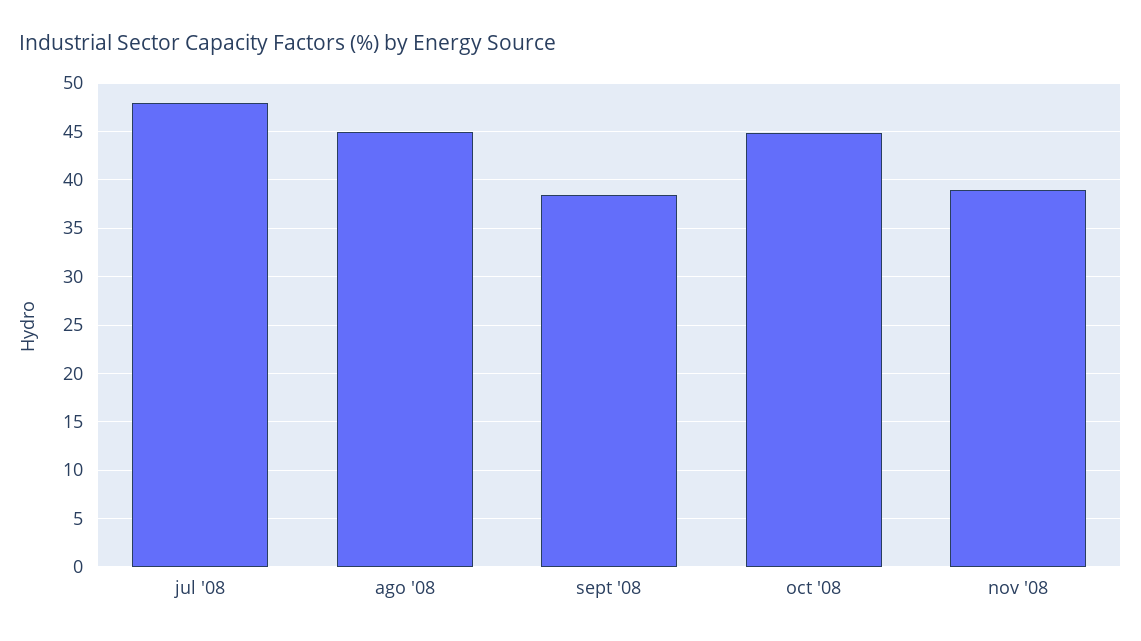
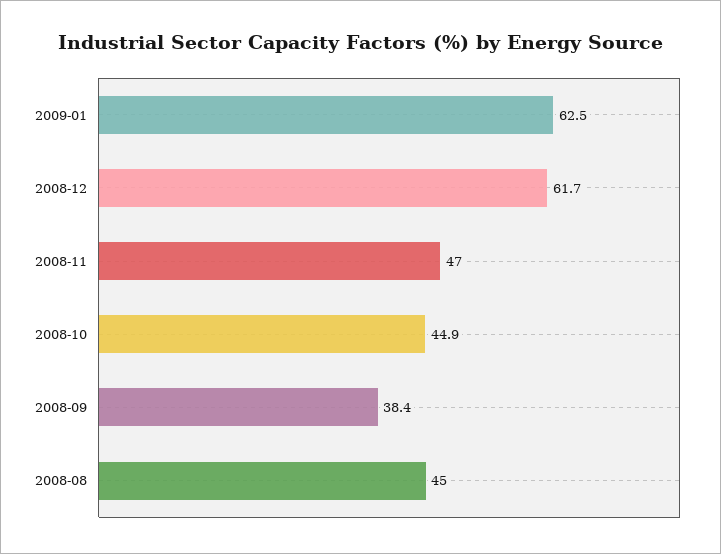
jul '08: 48 -> none
nov '08: 39 -> 47
2009-01: none -> 62.5
2008-12: none -> 61.7

